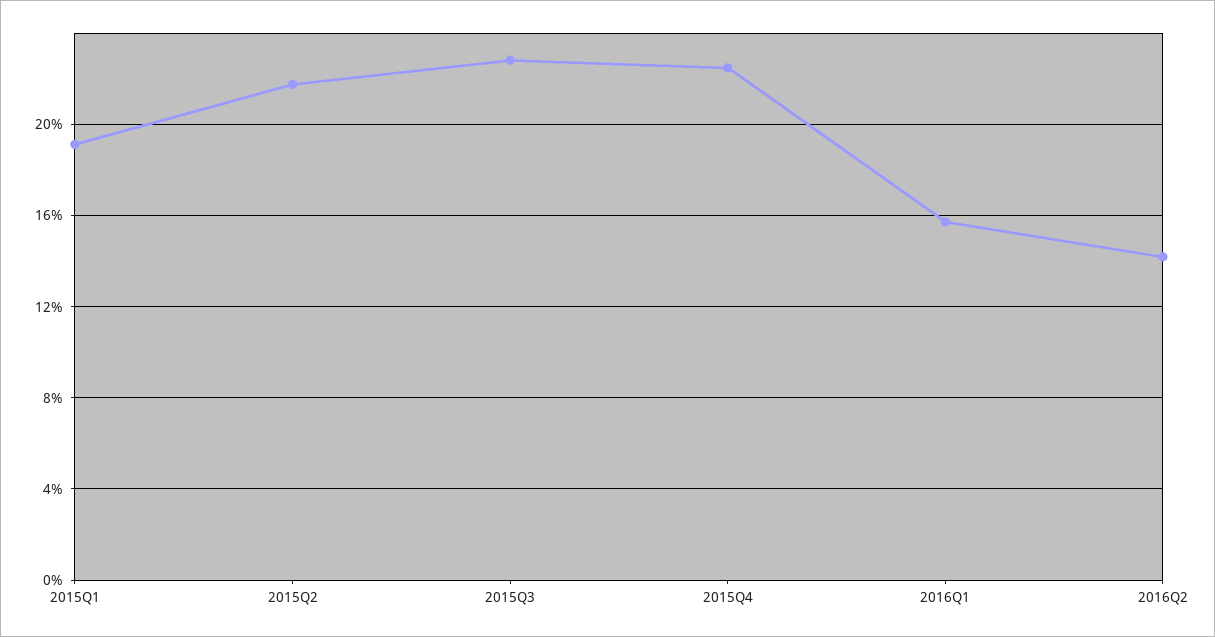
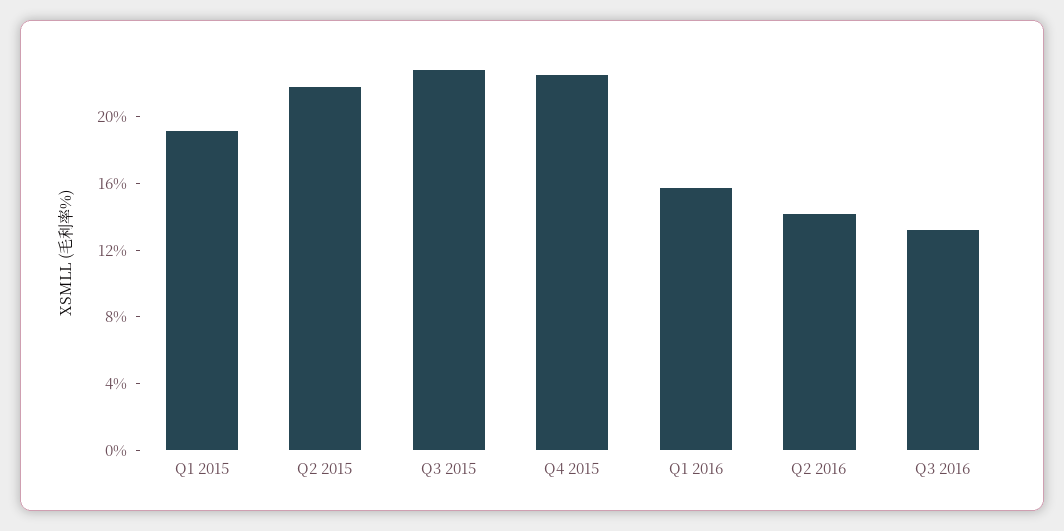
Q3 2016: none -> 13

